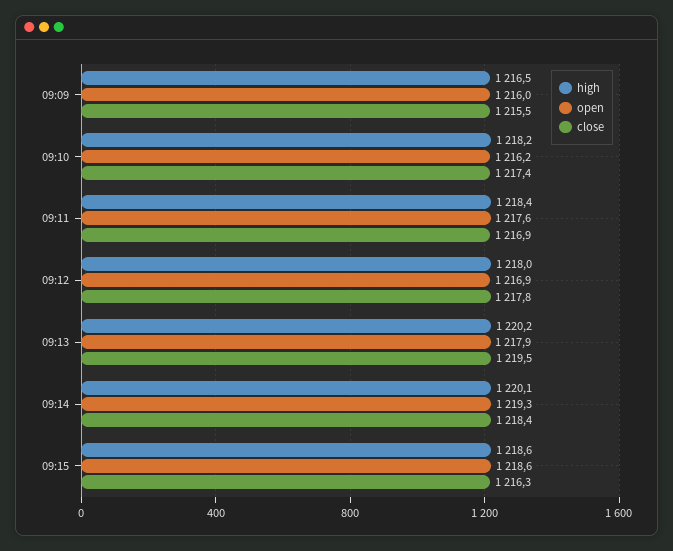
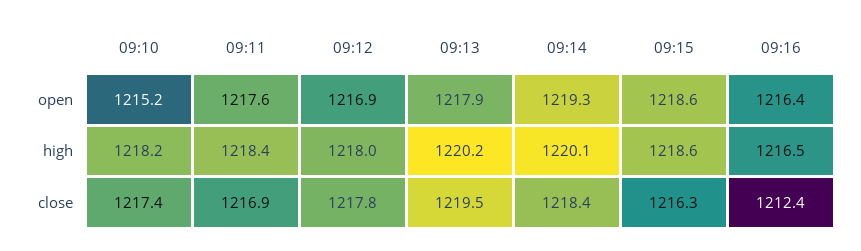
high, 09:09: 1216.5 -> none
open, 09:09: 1216 -> none
close, 09:09: 1215.5 -> none
open, 09:10: 1216.2 -> 1215.2
open, 09:16: none -> 1216.4
high, 09:16: none -> 1216.5
close, 09:16: none -> 1212.4

